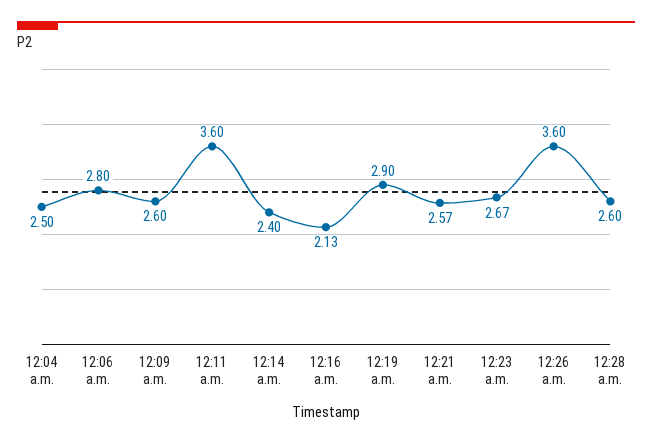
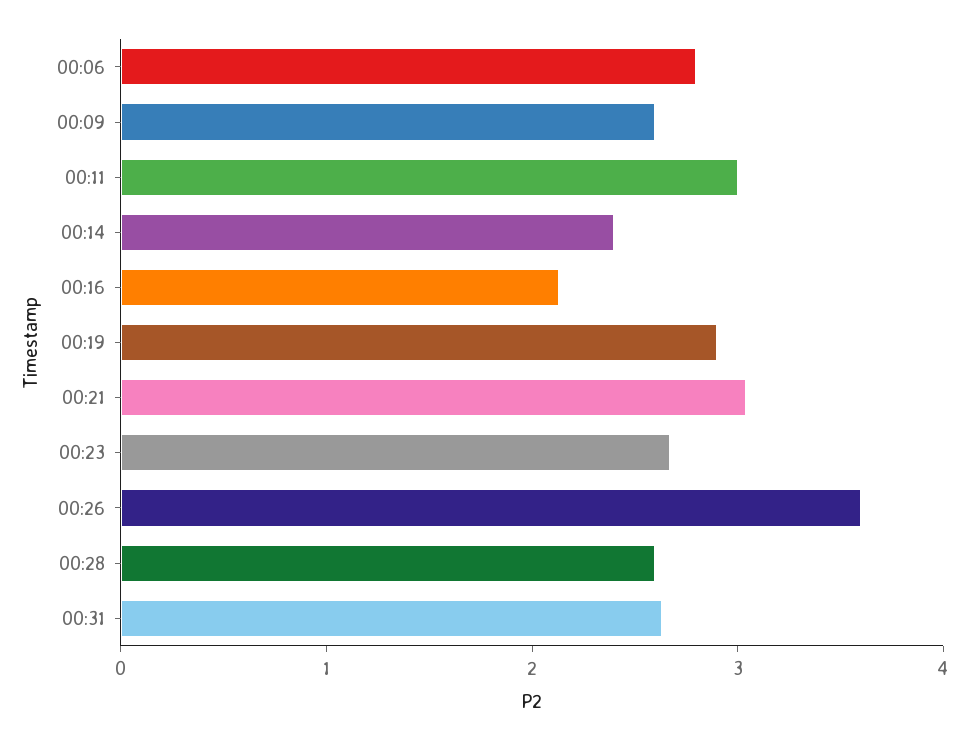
12:04 a.m.: 2.5 -> none
12:11 a.m.: 3.6 -> 3
12:21 a.m.: 2.57 -> 3
00:31: none -> 2.6

